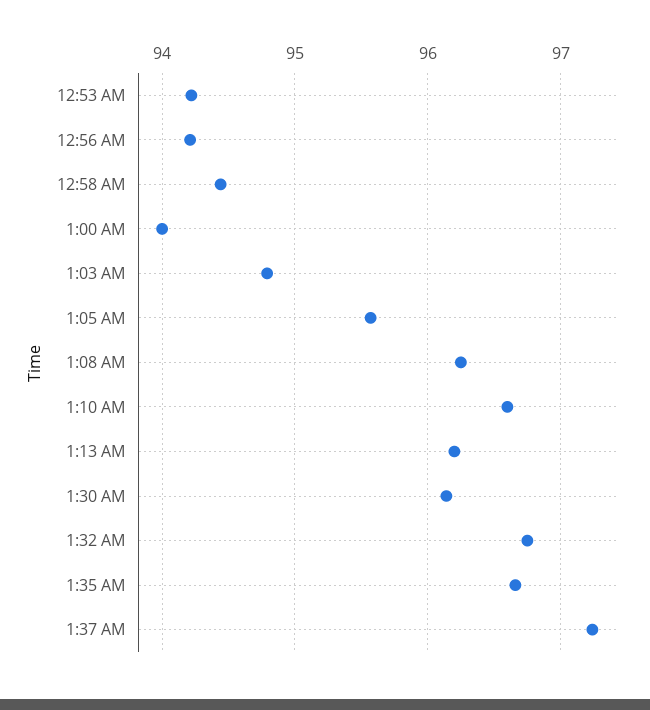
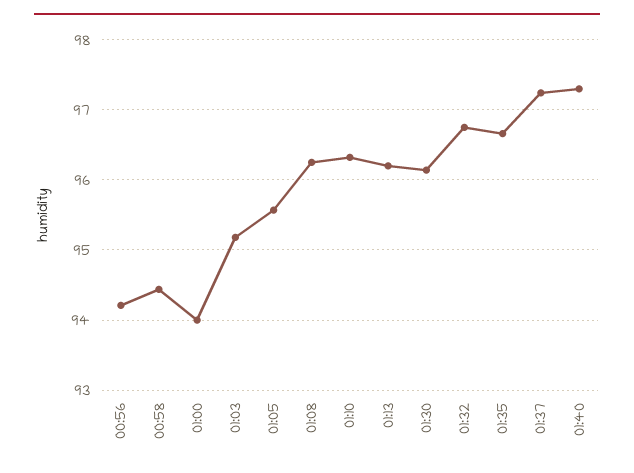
12:53 AM: 94.2 -> none
1:03 AM: 94.8 -> 95.2
1:10 AM: 96.6 -> 96.3
01:40: none -> 97.3

